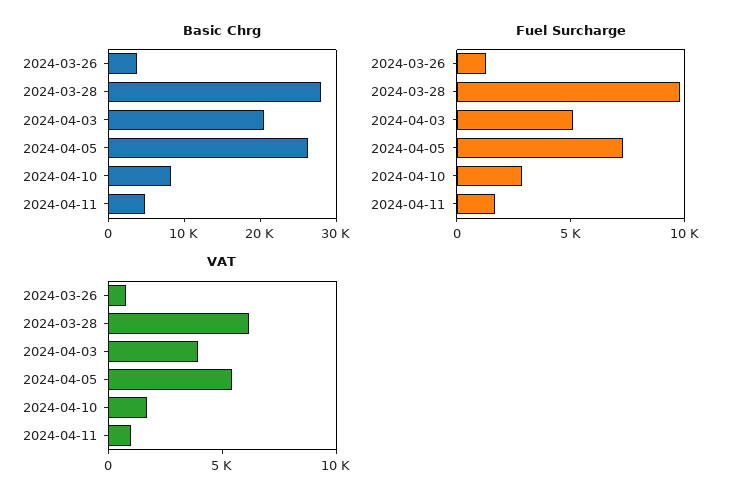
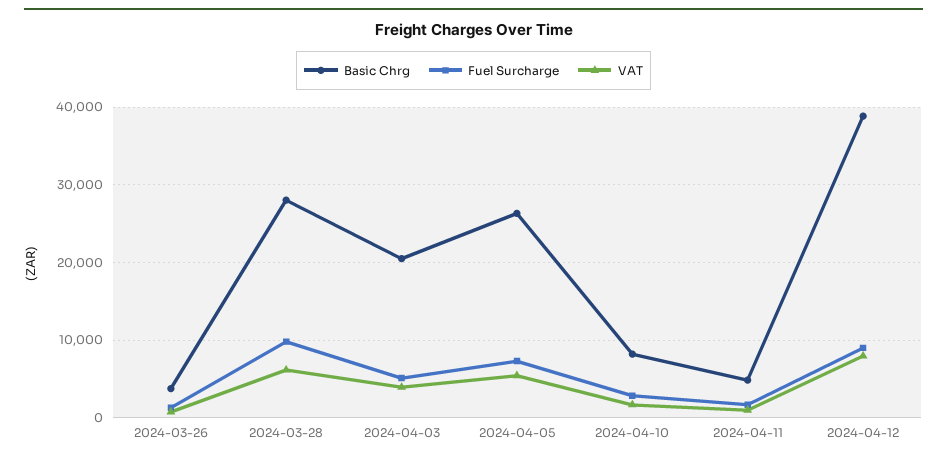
Basic Chrg, 2024-04-12: none -> 39000
Fuel Surcharge, 2024-04-12: none -> 9000
VAT, 2024-04-12: none -> 8000

